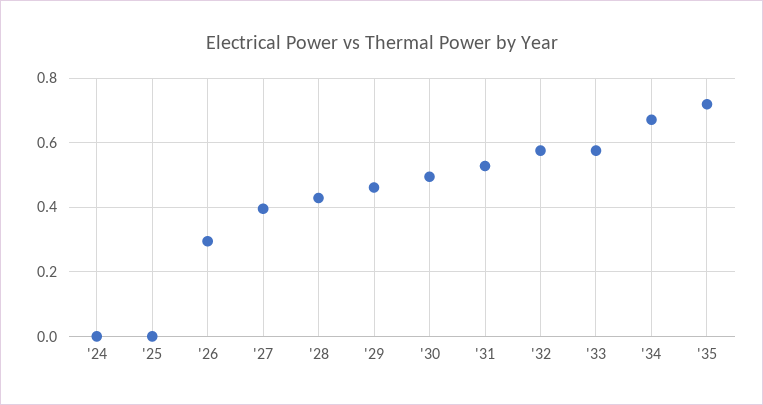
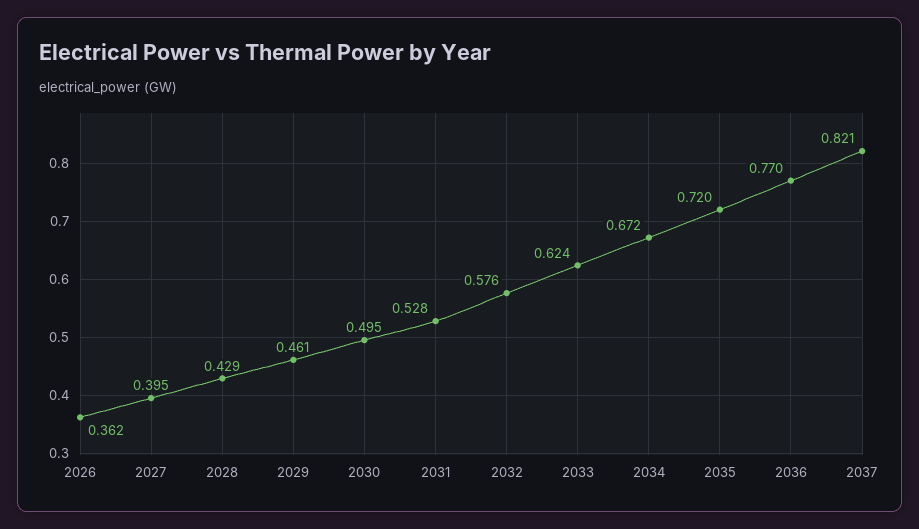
'24: 0 -> none
'25: 0 -> none
'26: 0.3 -> 0.362
'33: 0.58 -> 0.624
2036: none -> 0.77
2037: none -> 0.821

